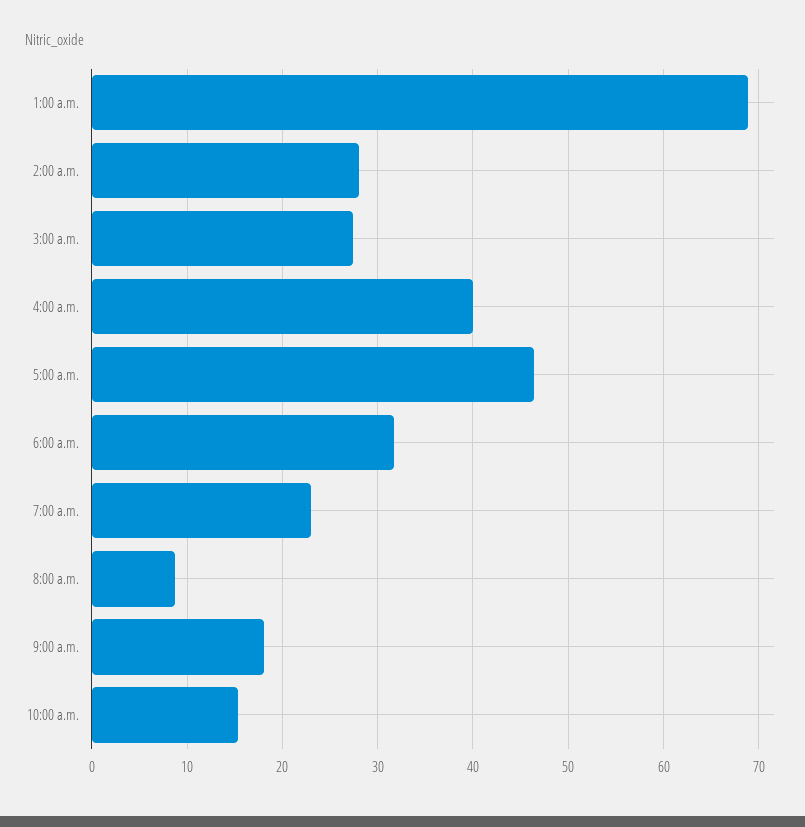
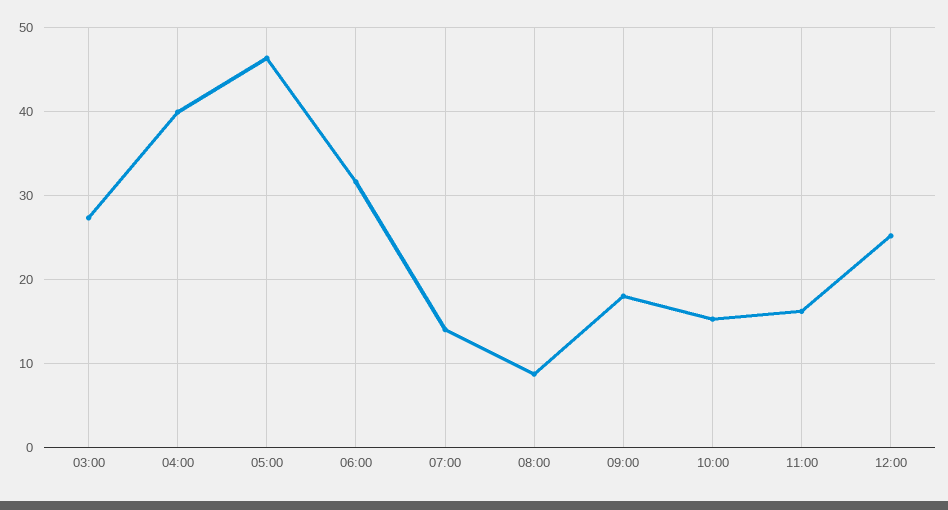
1:00 a.m.: 69 -> none
2:00 a.m.: 28 -> none
7:00 a.m.: 23 -> 14
11:00: none -> 16
12:00: none -> 25

